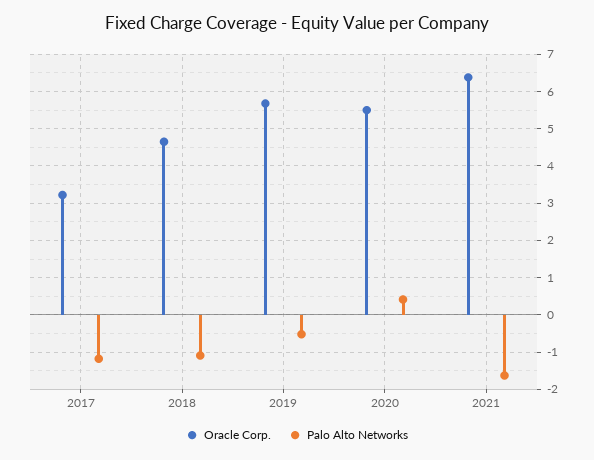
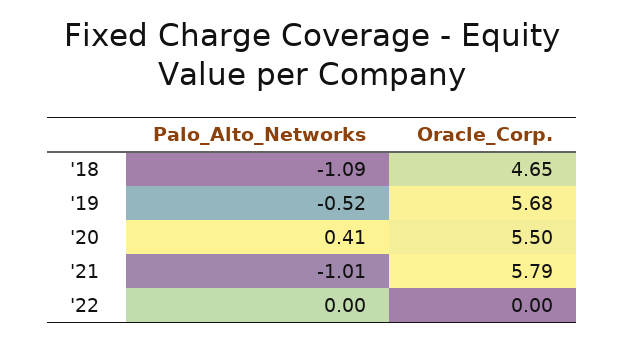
Oracle Corp., 2017: 3.2 -> none
Palo Alto Networks, 2017: -1.2 -> none
Oracle Corp., 2021: 6.4 -> 5.79
Palo Alto Networks, 2021: -1.6 -> -1.01
Palo Alto Networks, '22: none -> 0
Oracle Corp., '22: none -> 0

